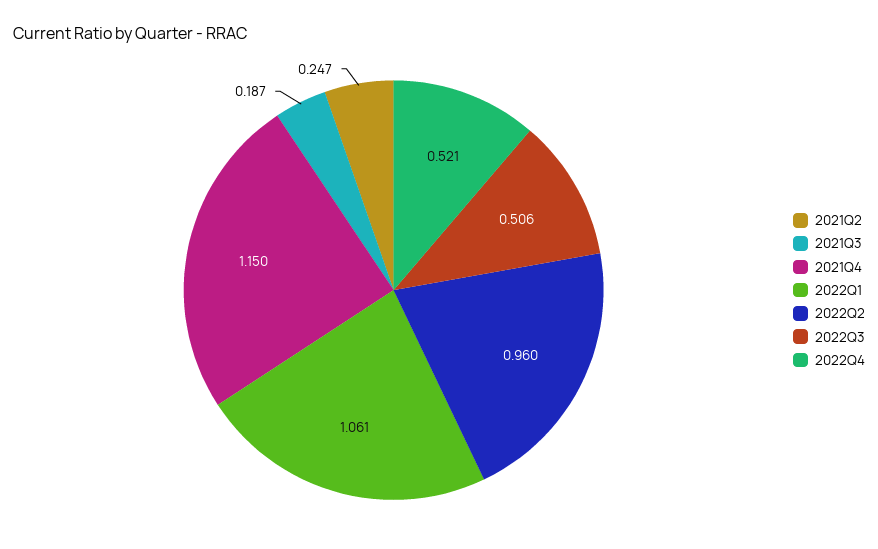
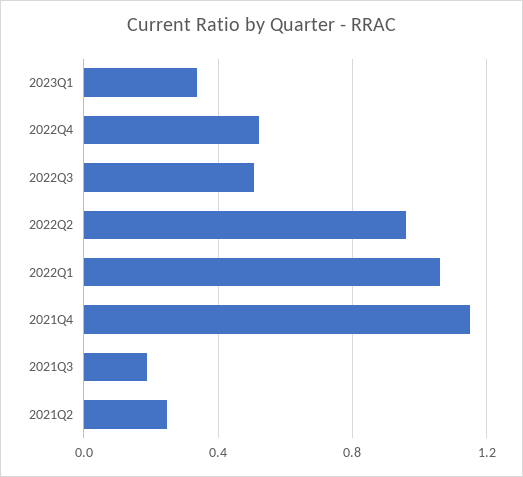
2023Q1: none -> 0.35

